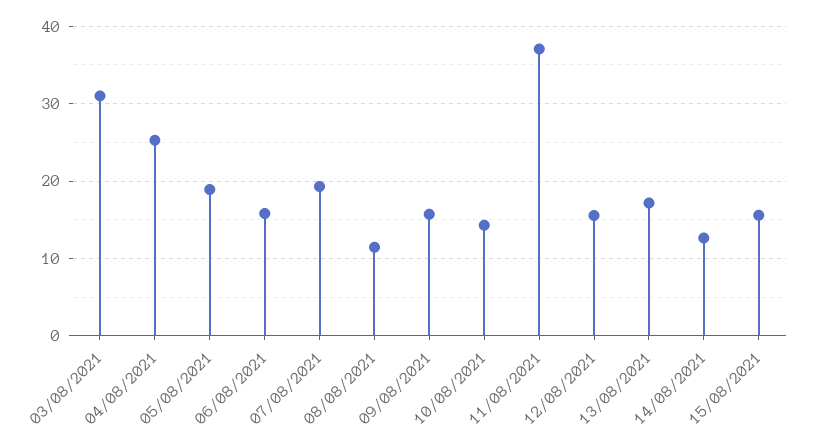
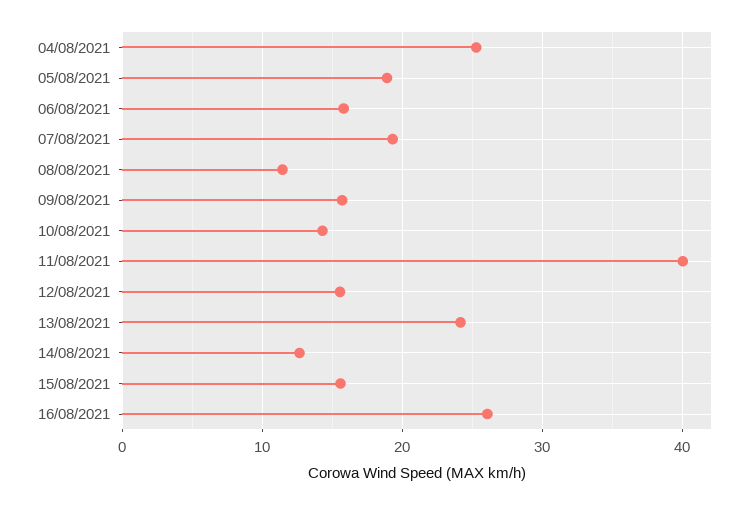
03/08/2021: 31 -> none
11/08/2021: 37 -> 40
13/08/2021: 17 -> 24
16/08/2021: none -> 26

